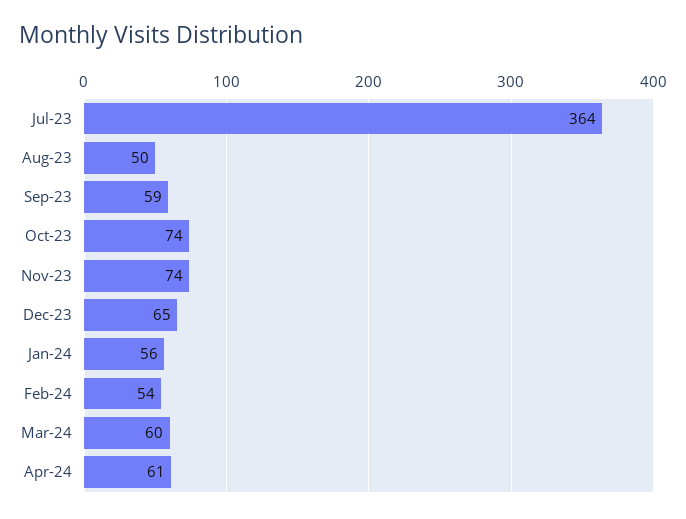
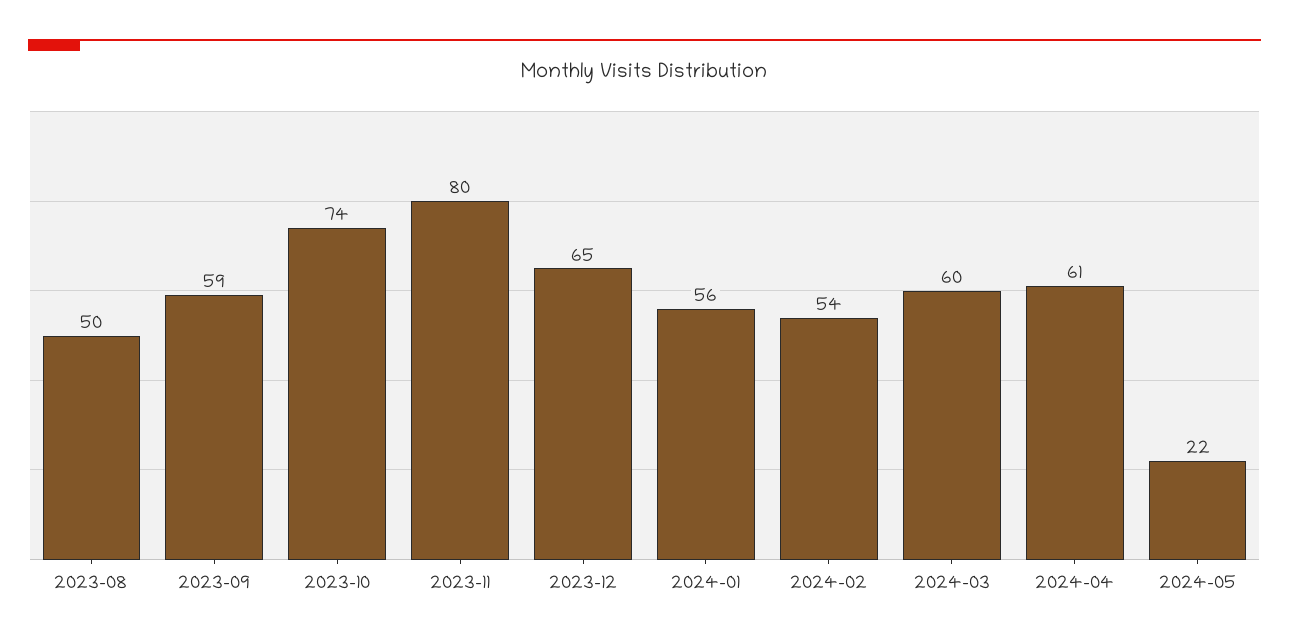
Jul-23: 364 -> none
Nov-23: 74 -> 80
2024-05: none -> 22

